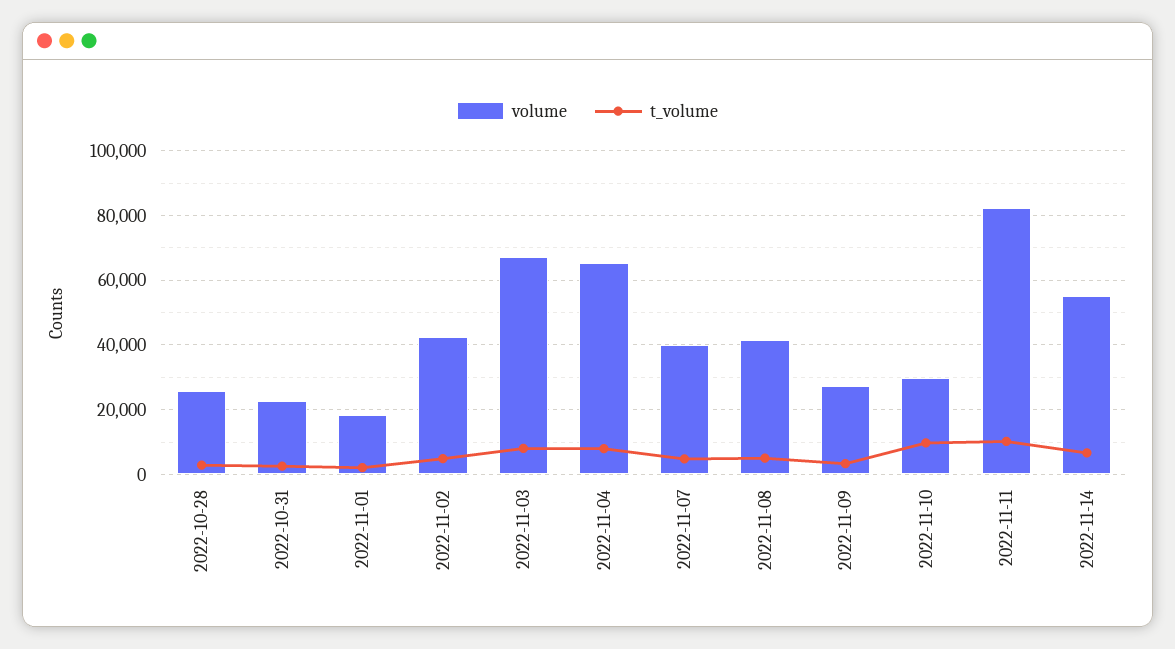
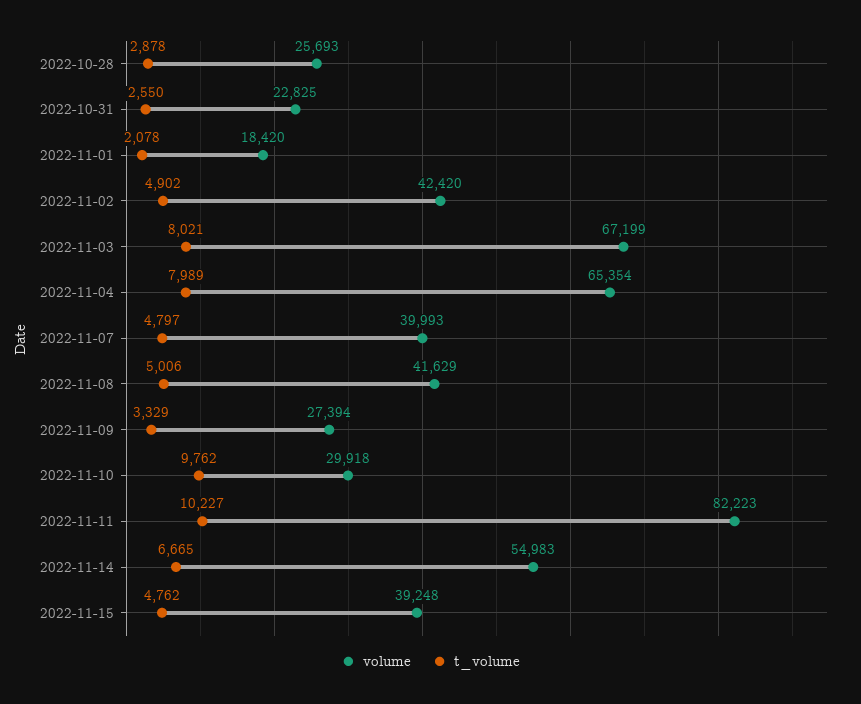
volume, 2022-11-15: none -> 39248
t_volume, 2022-11-15: none -> 4762

